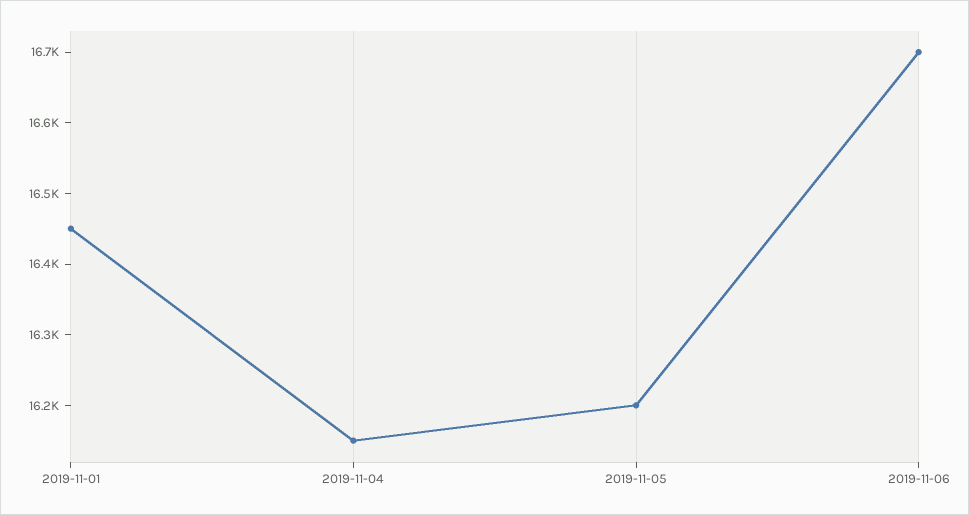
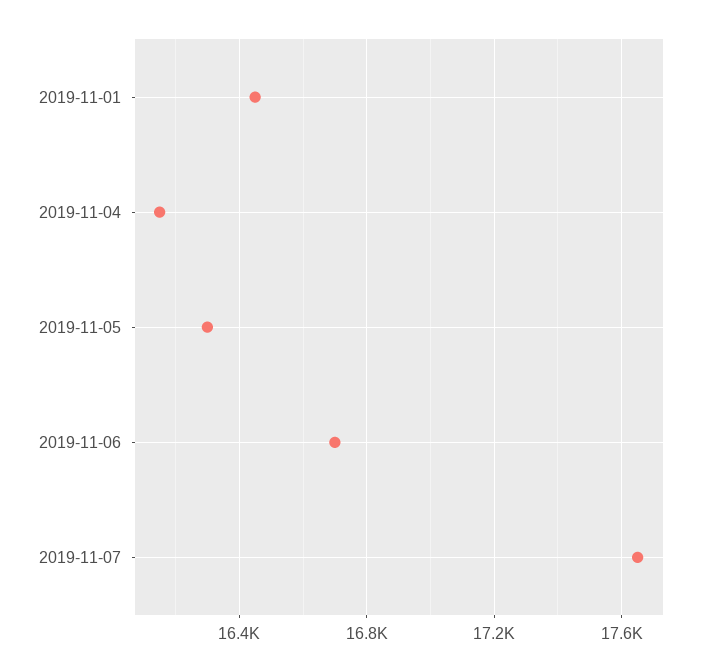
2019-11-05: 16200 -> 16300
2019-11-07: none -> 17650

